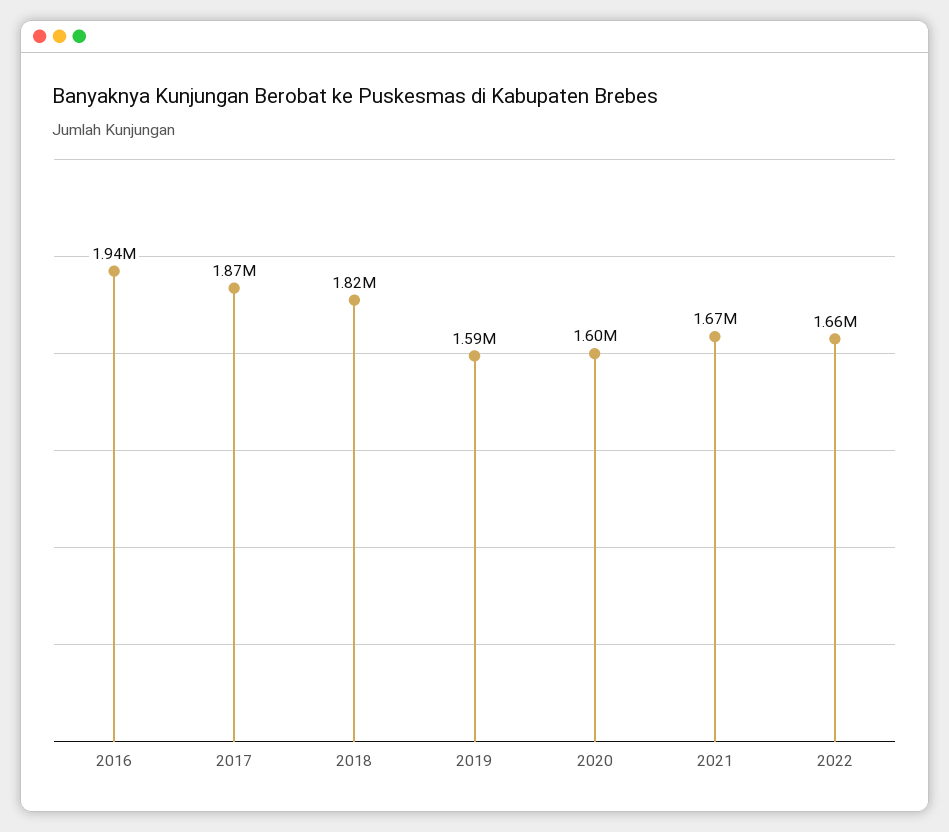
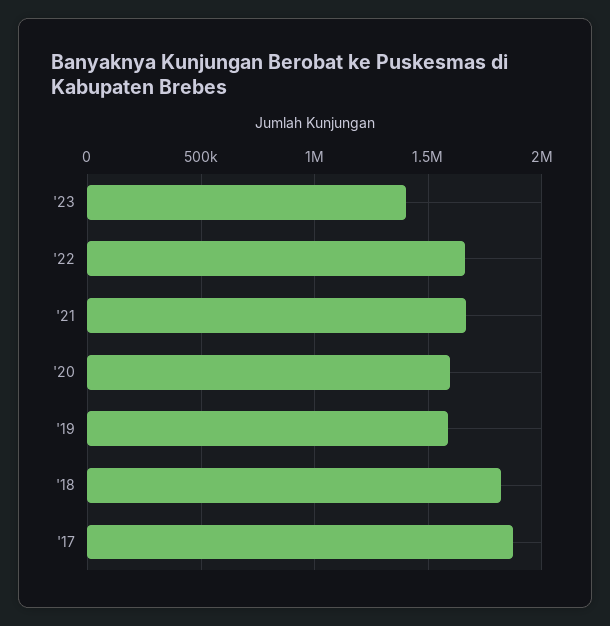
2016: 1940000 -> none
'23: none -> 1400000

